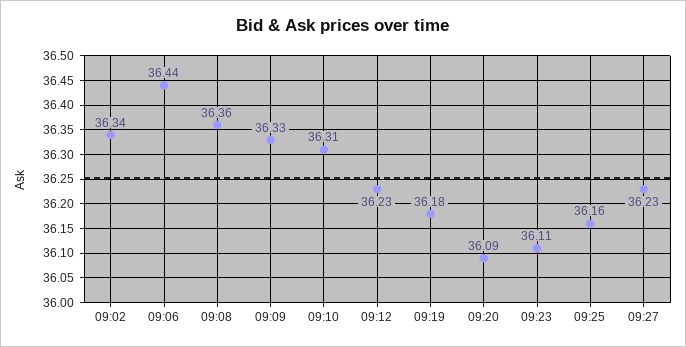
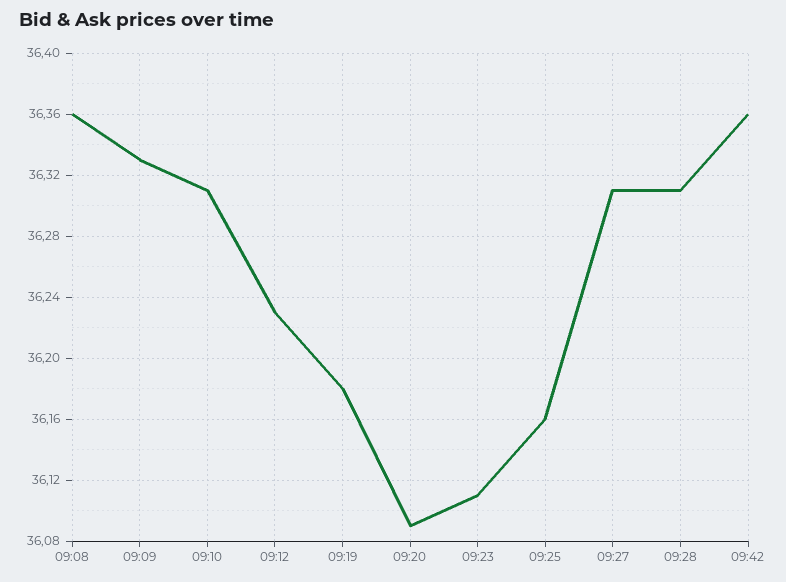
09:02: 36.34 -> none
09:06: 36.44 -> none
09:27: 36.23 -> 36.31
09:28: none -> 36.31
09:42: none -> 36.36

